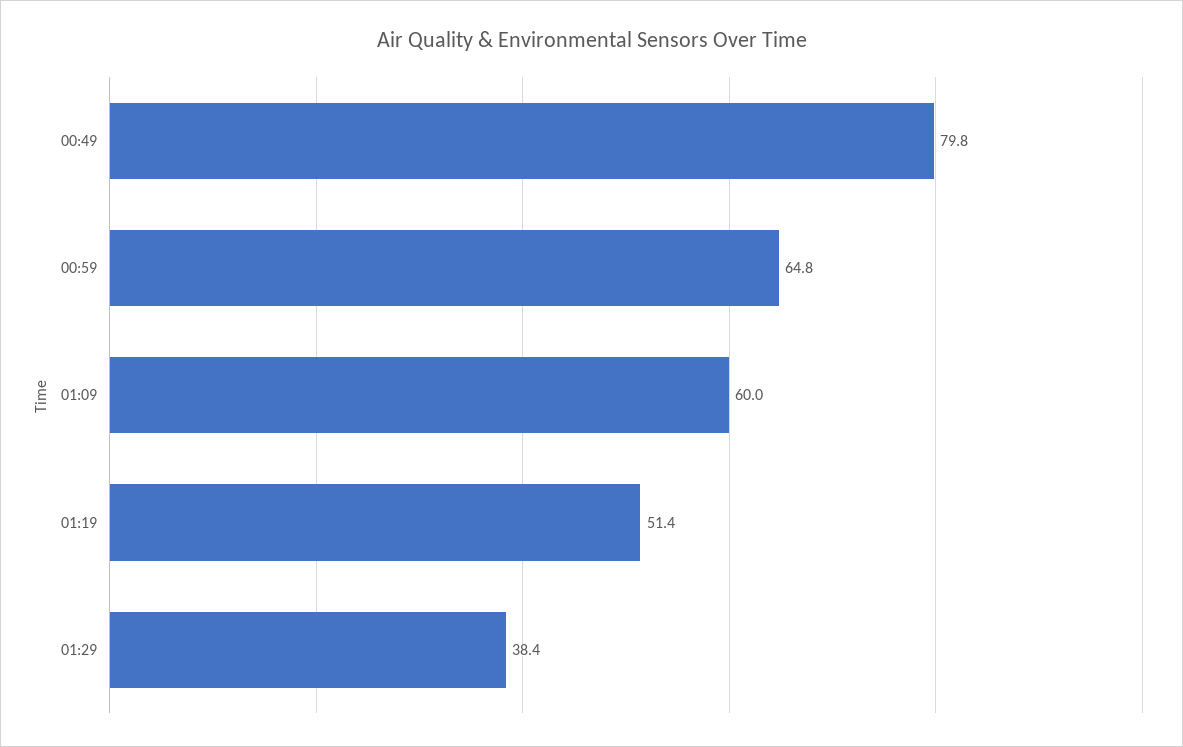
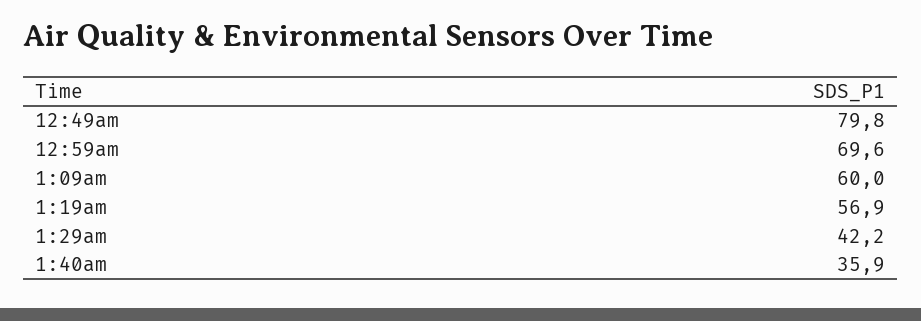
00:59: 64.8 -> 69.6
01:19: 51.4 -> 56.9
01:29: 38.4 -> 42.2
1:40am: none -> 35.9

